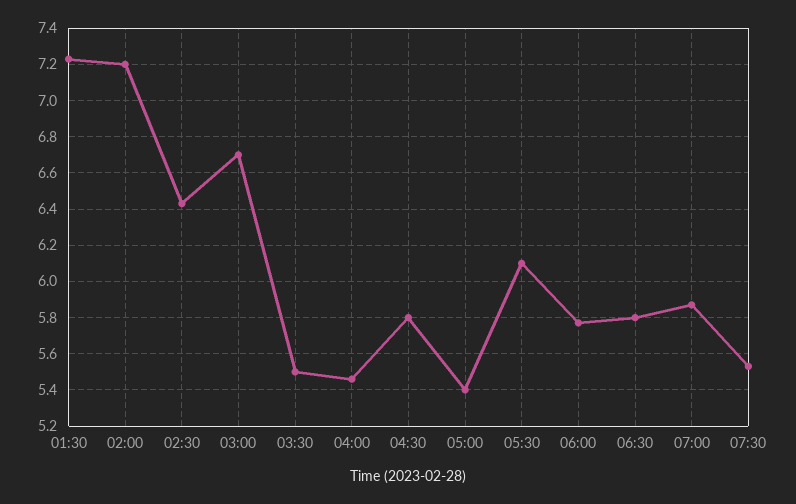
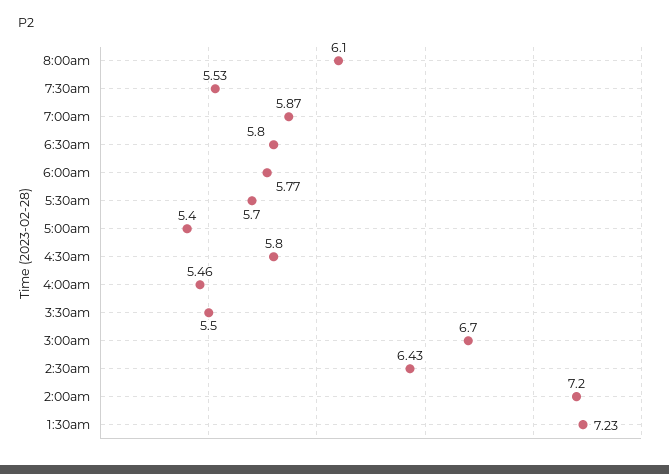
05:30: 6.1 -> 5.7
8:00am: none -> 6.1

